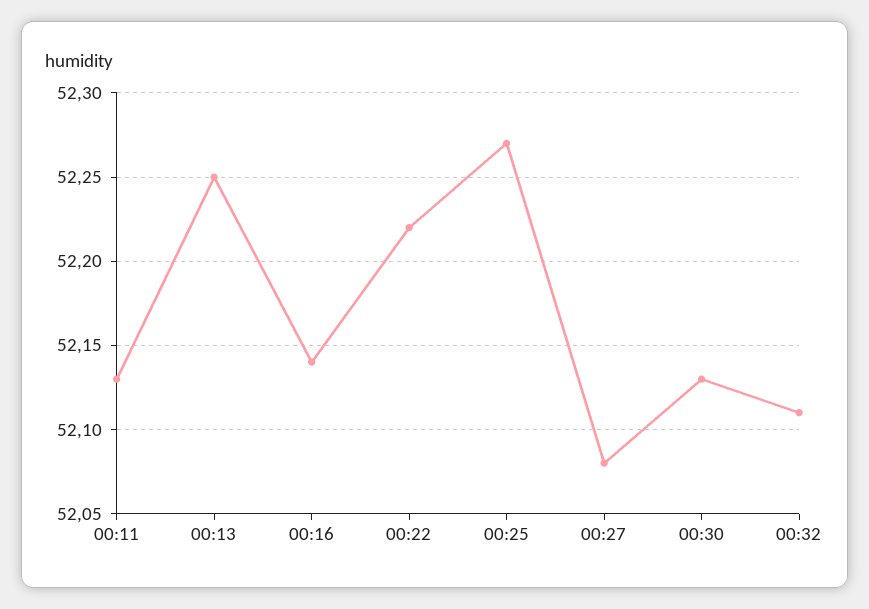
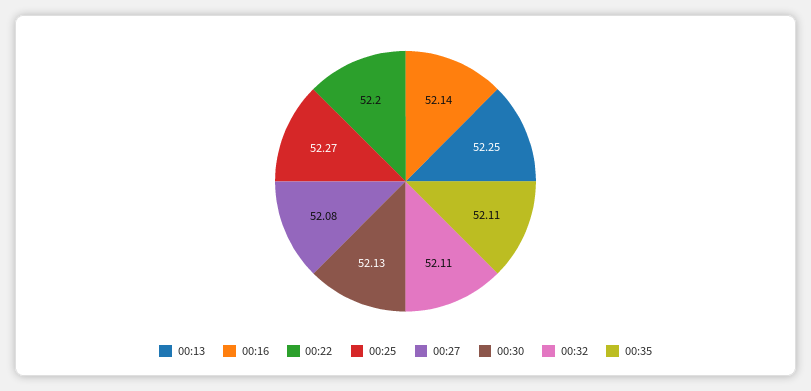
00:11: 52.13 -> none
00:22: 52.22 -> 52.2
00:35: none -> 52.11

